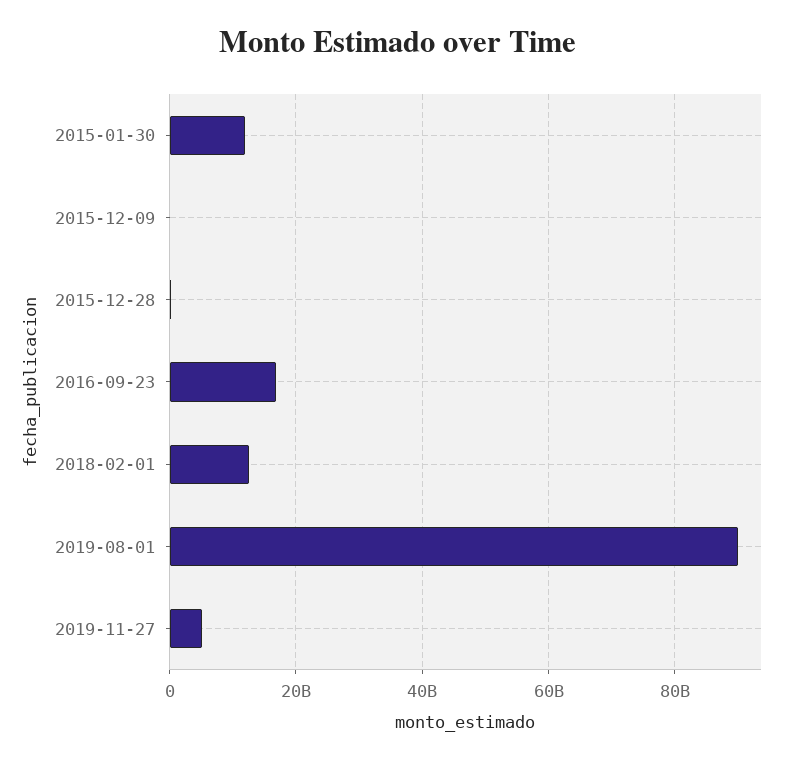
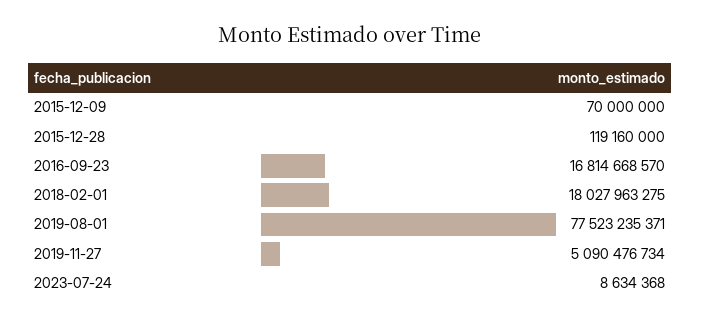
2015-01-30: 12000000000 -> none
2018-02-01: 12000000000 -> 18027963275
2019-08-01: 90000000000 -> 77523235371
2023-07-24: none -> 8634368

